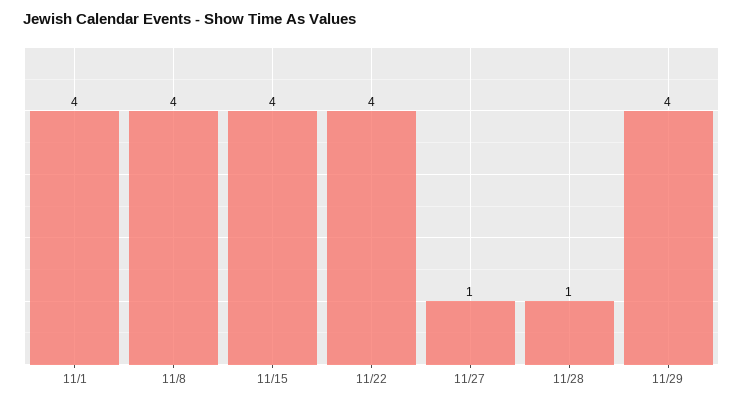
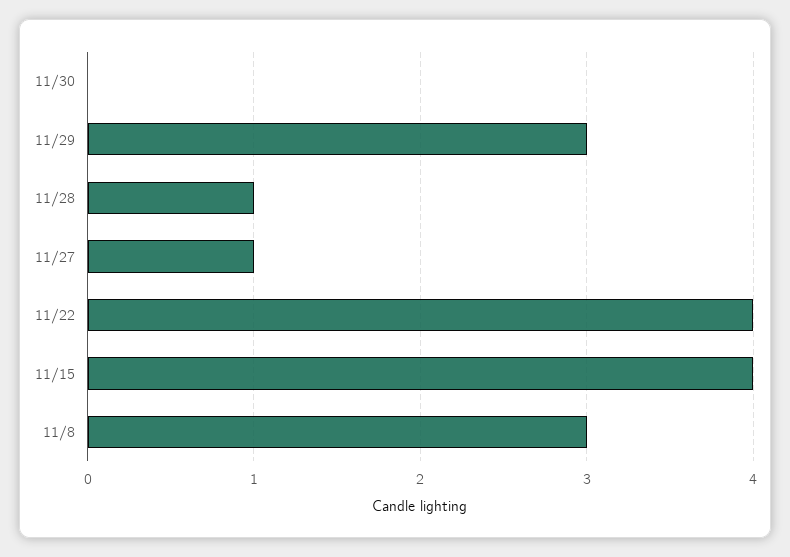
11/1: 4 -> none
11/8: 4 -> 3
11/29: 4 -> 3
11/30: none -> 0

